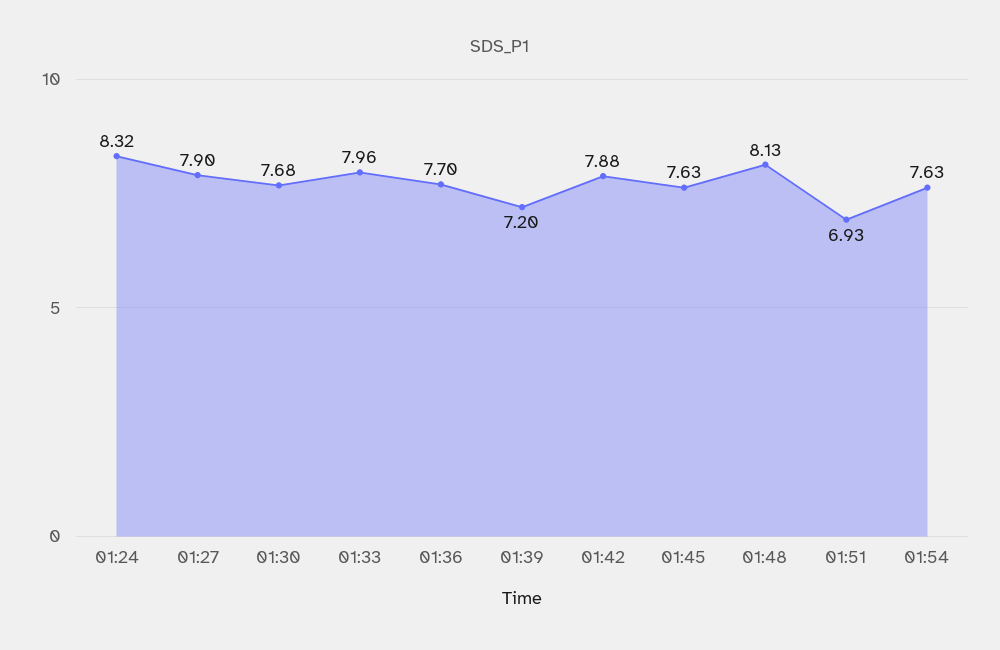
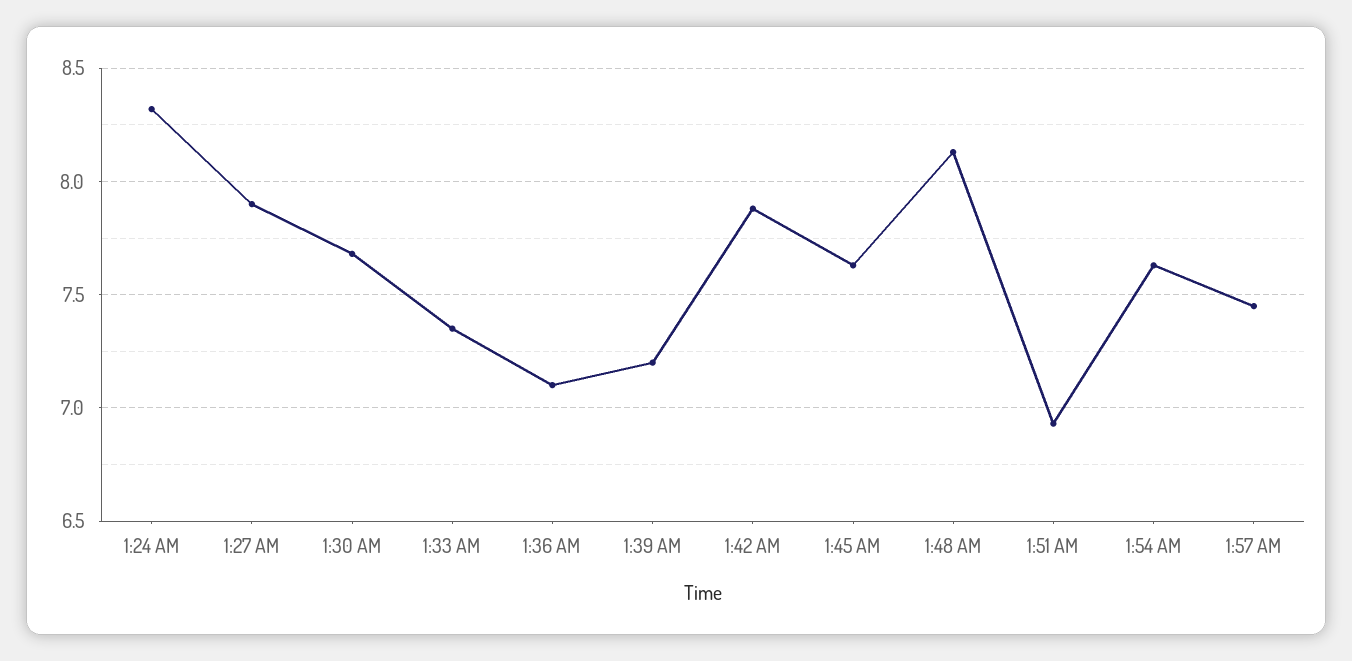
01:33: 7.96 -> 7.35
01:36: 7.7 -> 7.1
1:57 AM: none -> 7.45

